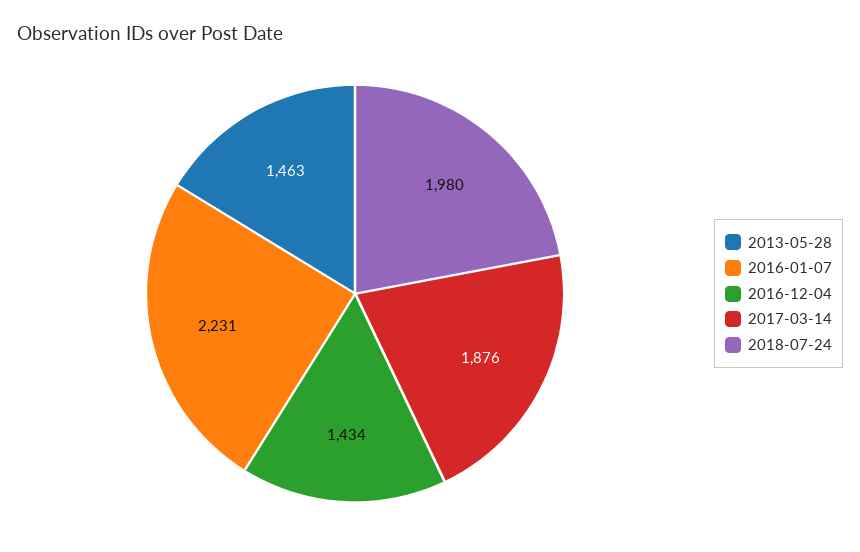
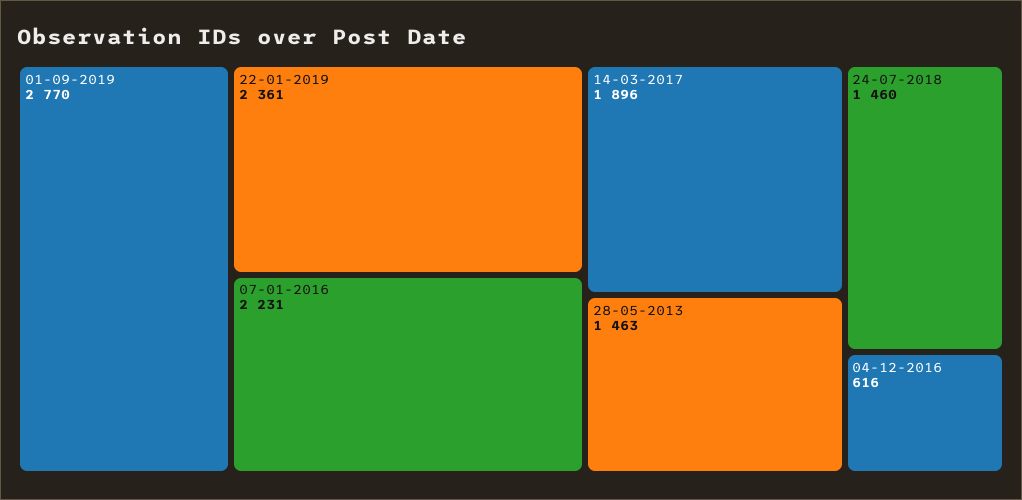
2016-12-04: 1434 -> 616
2017-03-14: 1876 -> 1896
2018-07-24: 1980 -> 1460
01-09-2019: none -> 2770
22-01-2019: none -> 2361

